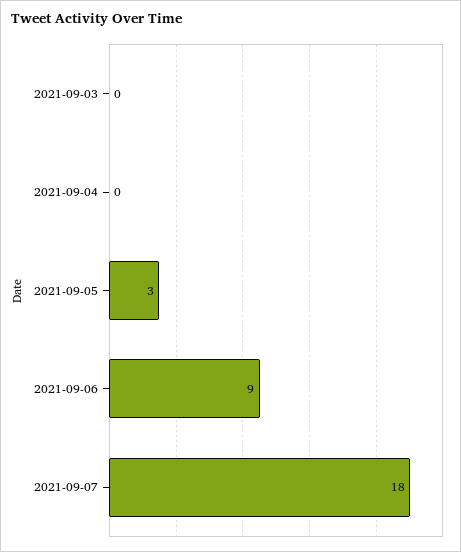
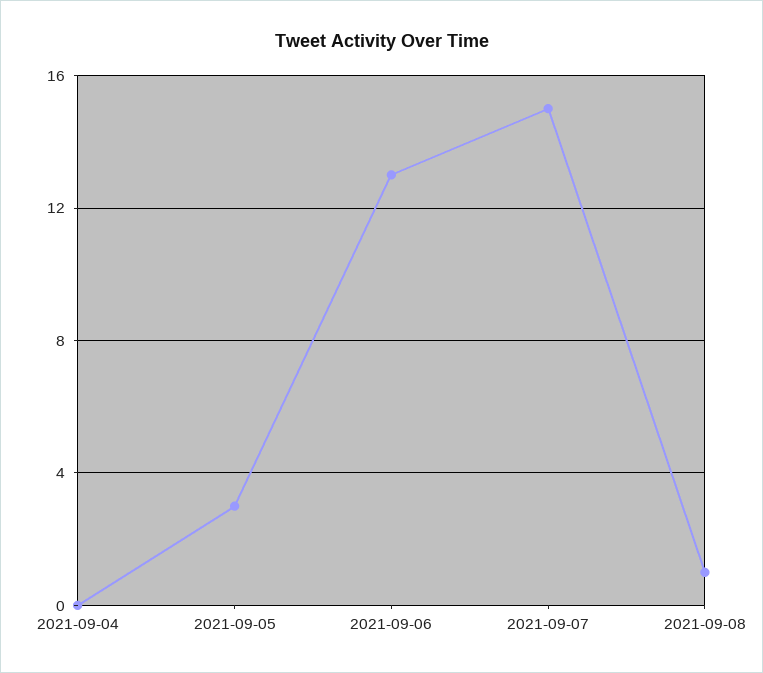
2021-09-03: 0 -> none
2021-09-06: 9 -> 13
2021-09-07: 18 -> 15
2021-09-08: none -> 1

